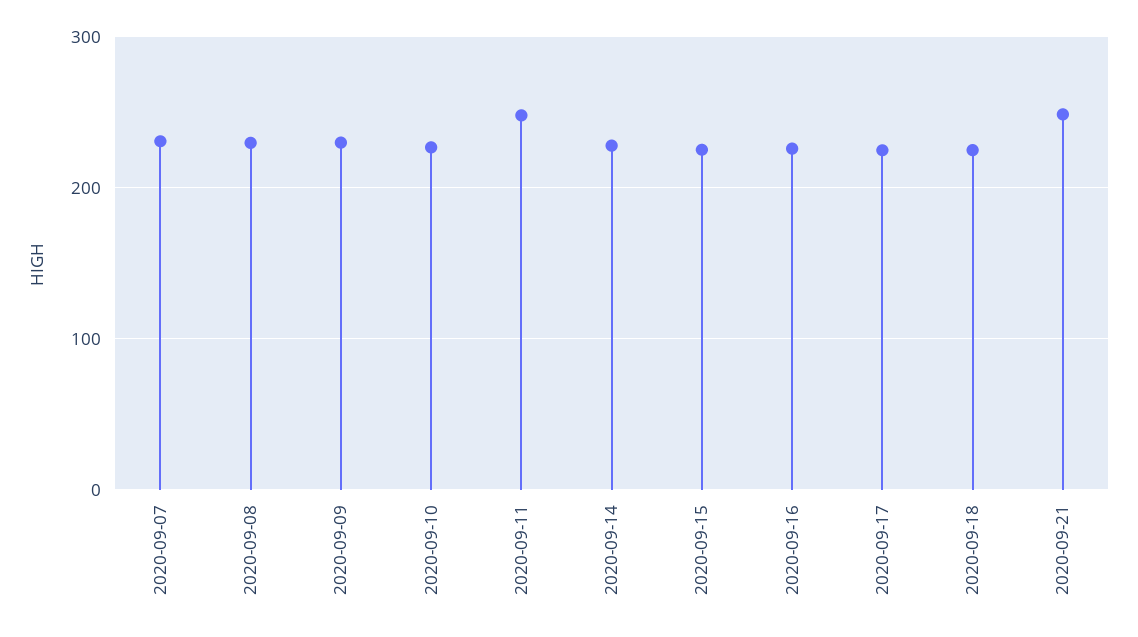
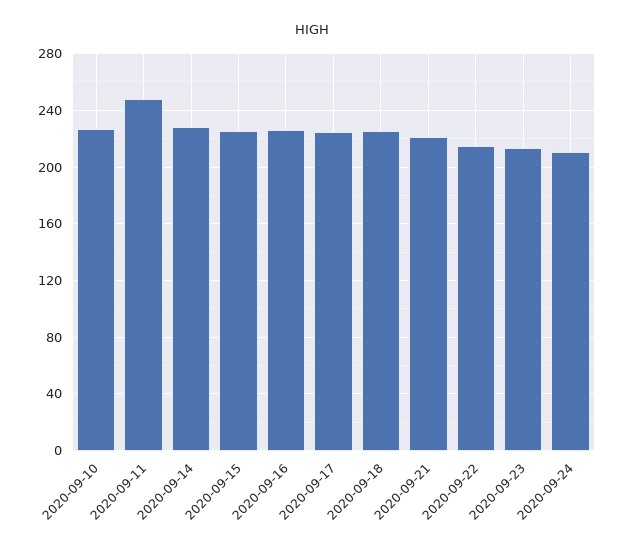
2020-09-07: 230 -> none
2020-09-08: 230 -> none
2020-09-09: 230 -> none
2020-09-21: 250 -> 220
2020-09-22: none -> 215
2020-09-23: none -> 215
2020-09-24: none -> 210

